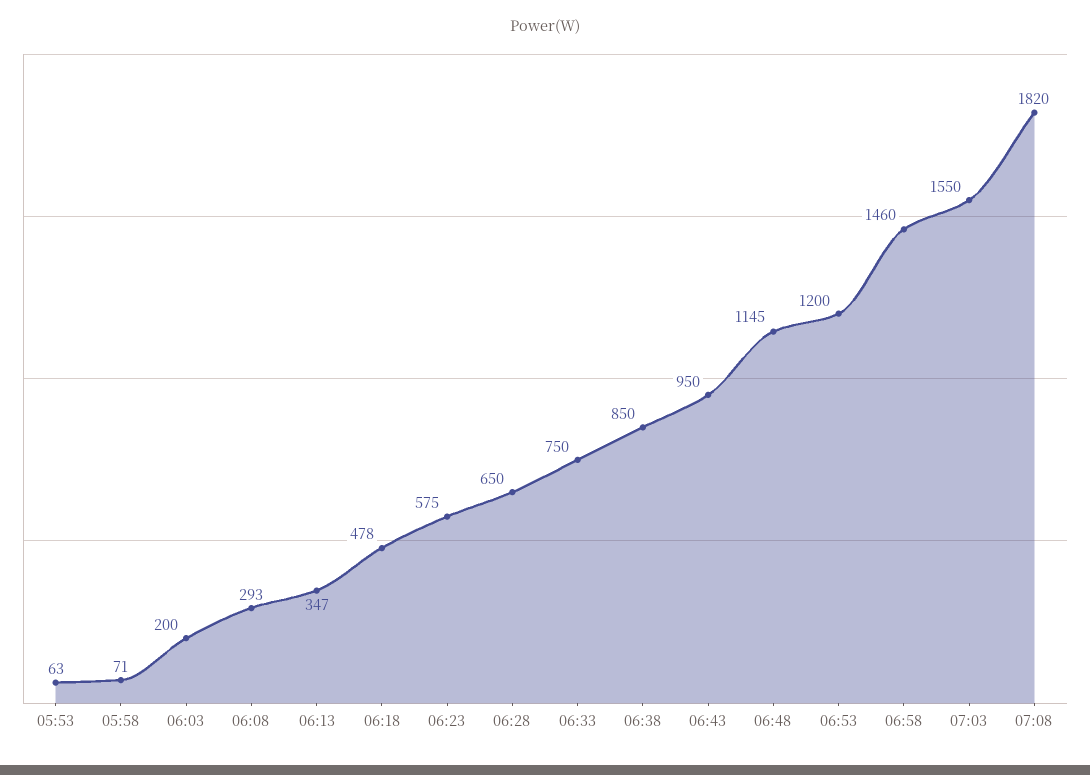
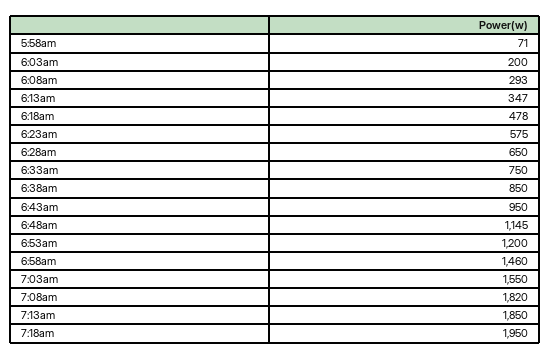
05:53: 63 -> none
7:13am: none -> 1850
7:18am: none -> 1950

